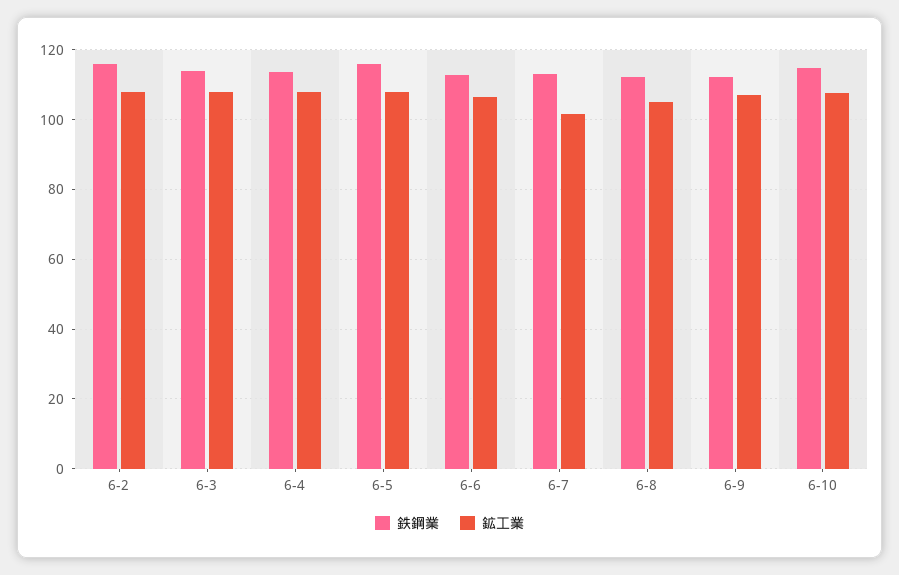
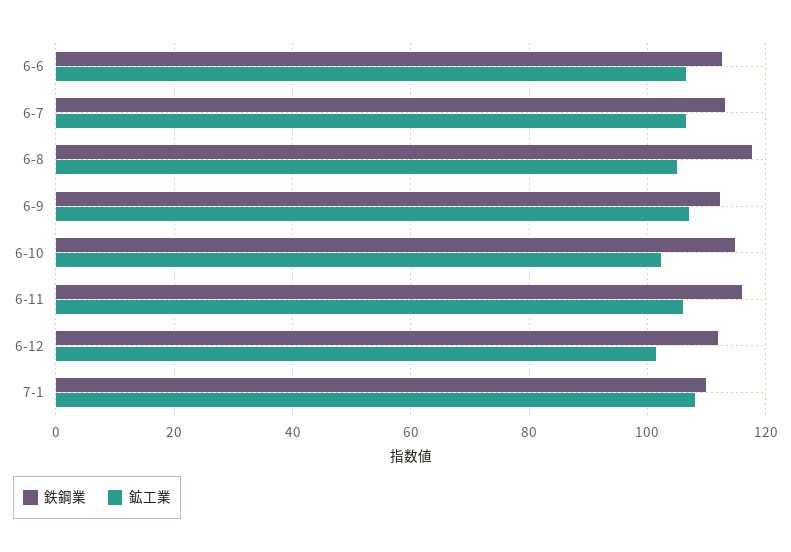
鉄鋼業, 6-2: 116 -> none
鉱工業, 6-2: 108 -> none
鉄鋼業, 6-3: 114 -> none
鉱工業, 6-3: 108 -> none
鉄鋼業, 6-4: 114 -> none
鉱工業, 6-4: 108 -> none
鉄鋼業, 6-5: 116 -> none
鉱工業, 6-5: 108 -> none
鉱工業, 6-7: 102 -> 106
鉄鋼業, 6-8: 112 -> 118
鉱工業, 6-10: 108 -> 102
鉄鋼業, 6-11: none -> 116
鉱工業, 6-11: none -> 106
鉄鋼業, 6-12: none -> 112
鉱工業, 6-12: none -> 102
鉄鋼業, 7-1: none -> 110
鉱工業, 7-1: none -> 108

